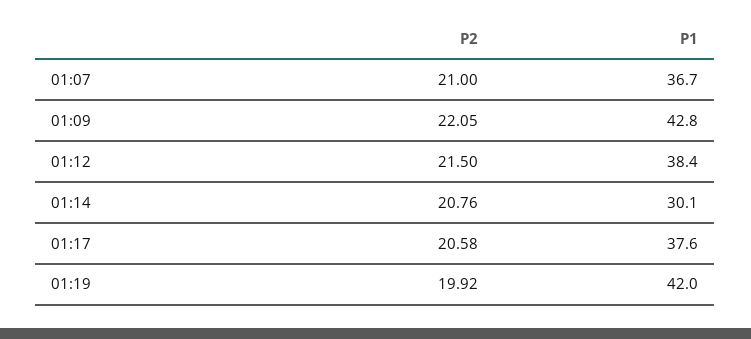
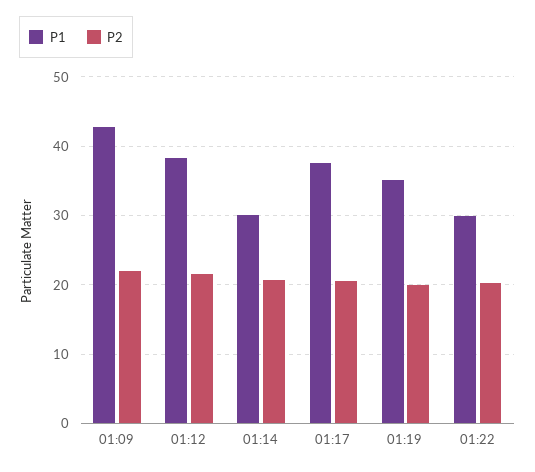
P2, 01:07: 21 -> none
P1, 01:07: 36.7 -> none
P1, 01:19: 42 -> 35
P1, 01:22: none -> 30
P2, 01:22: none -> 20

